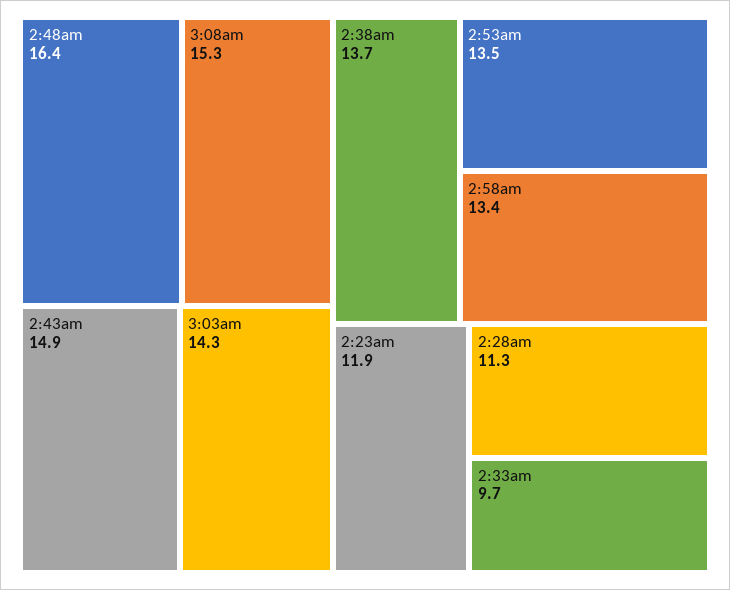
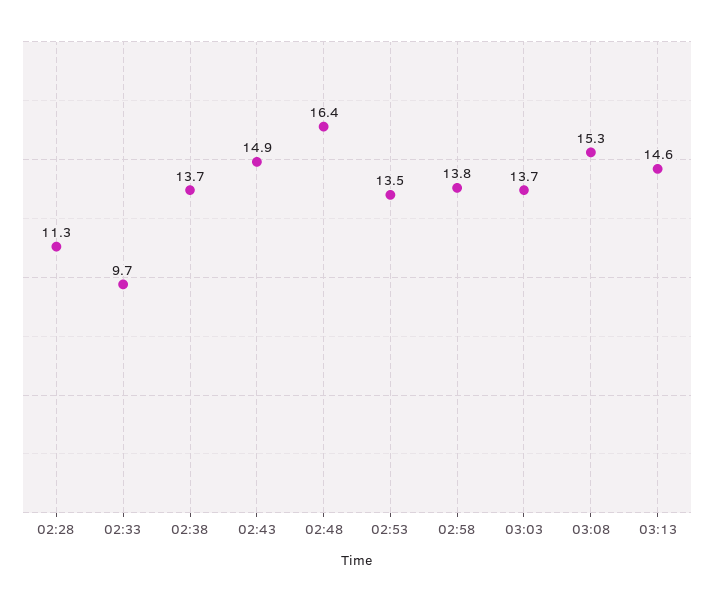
3:03am: 14.3 -> 13.7
2:58am: 13.4 -> 13.8
2:23am: 11.9 -> none
03:13: none -> 14.6

